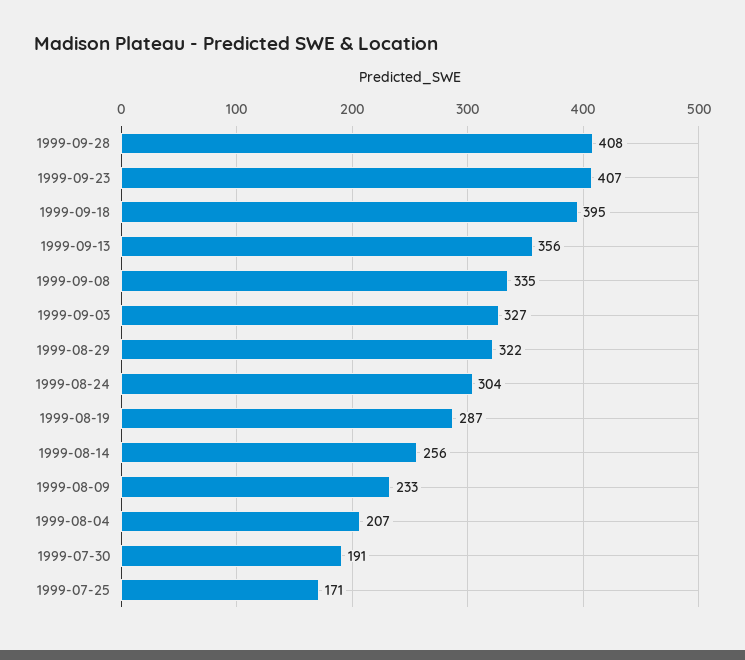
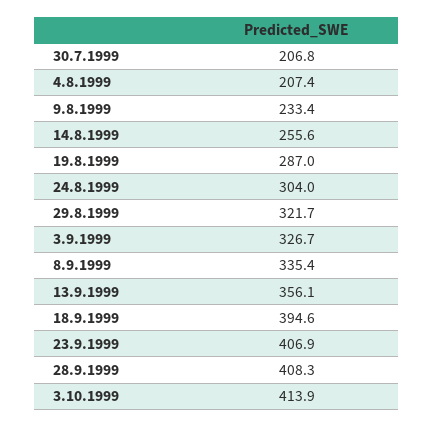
1999-07-30: 191 -> 206.8
1999-07-25: 171 -> none
3.10.1999: none -> 413.9

